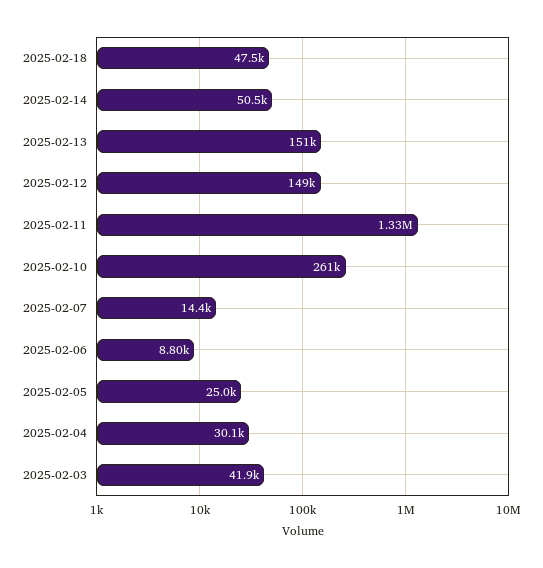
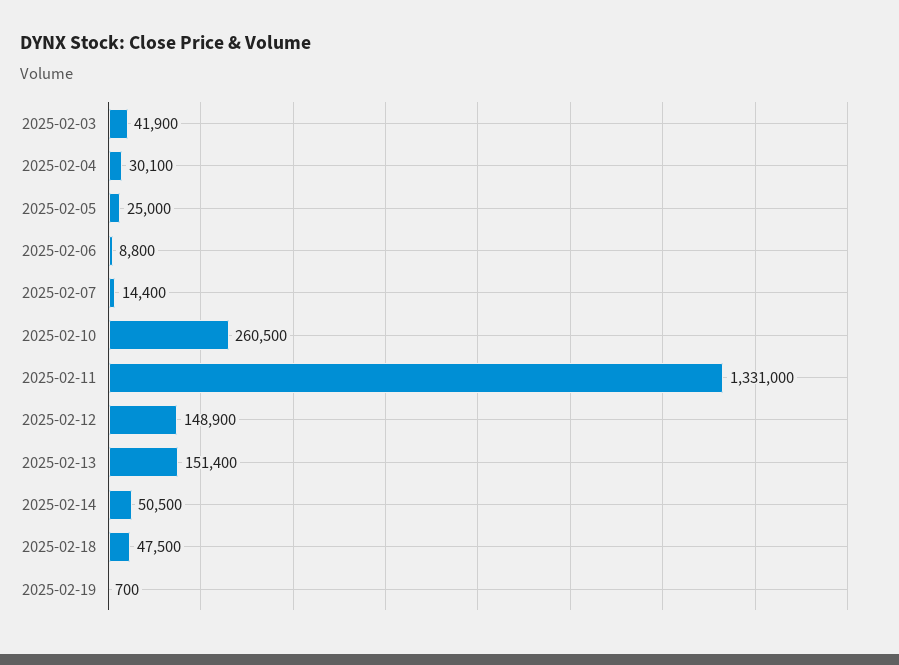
2025-02-19: none -> 700

